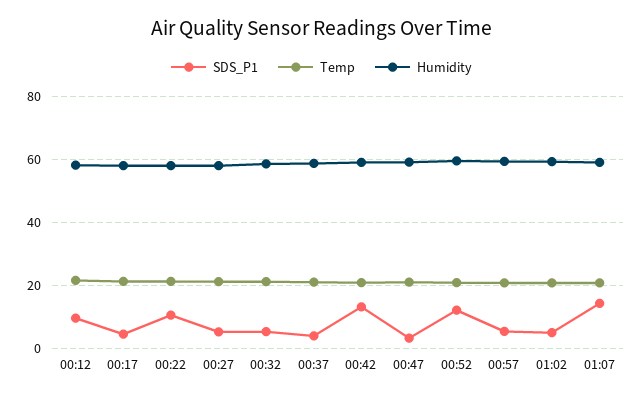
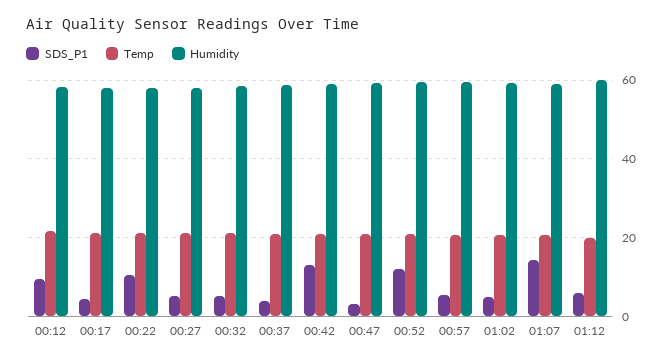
SDS_P1, 01:12: none -> 6
Temp, 01:12: none -> 20
Humidity, 01:12: none -> 60

